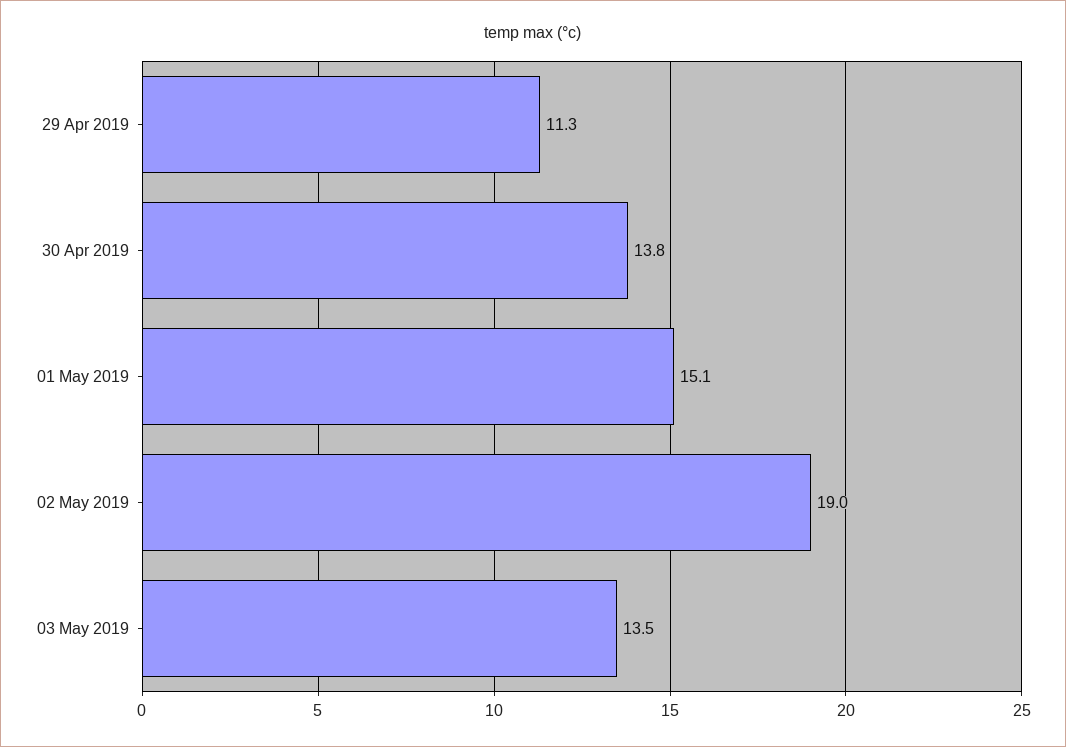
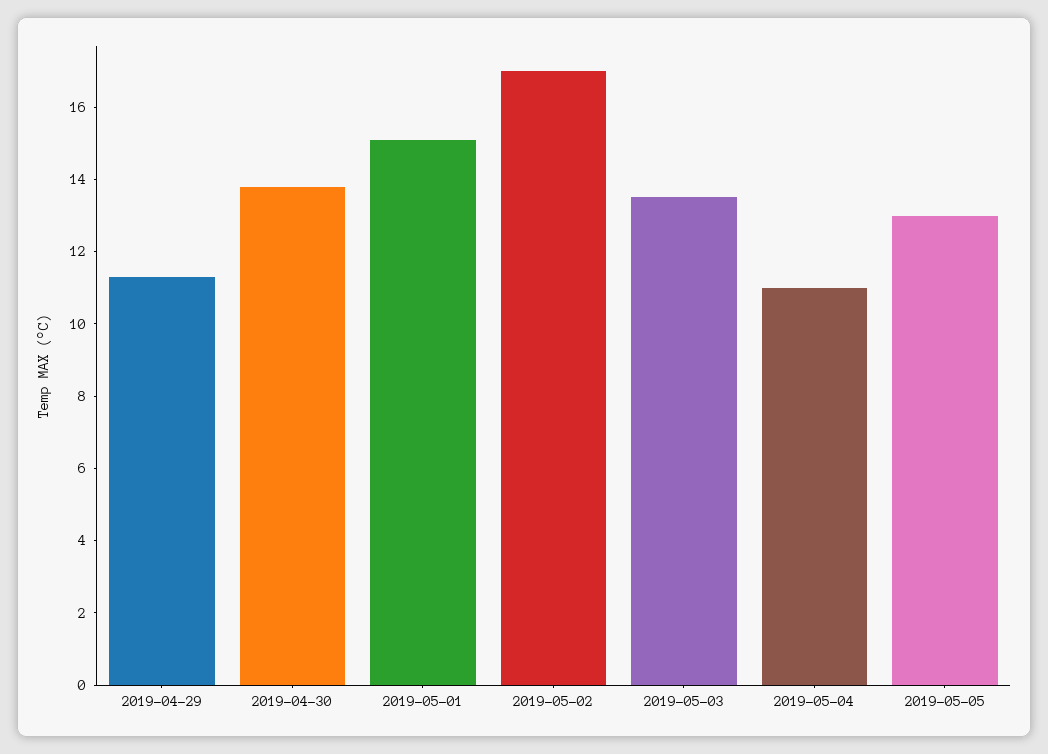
02 May 2019: 19 -> 17
2019-05-04: none -> 11
2019-05-05: none -> 13

